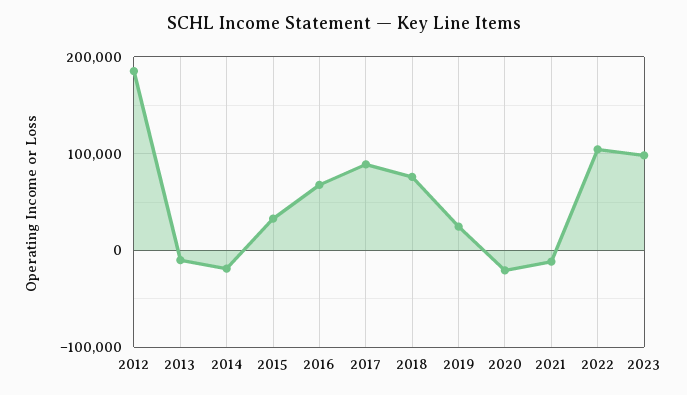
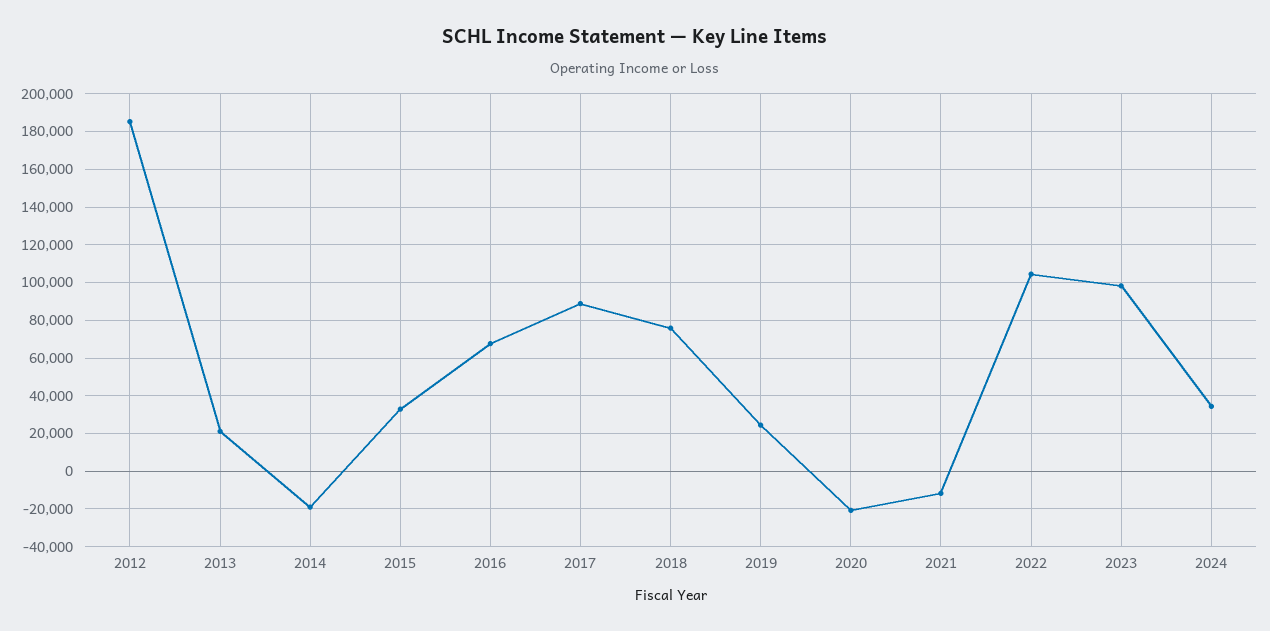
2013: -10000 -> 20000
2024: none -> 35000

